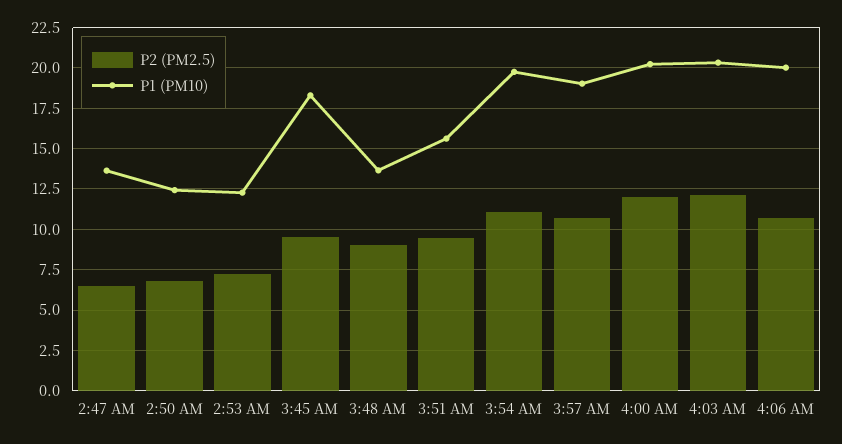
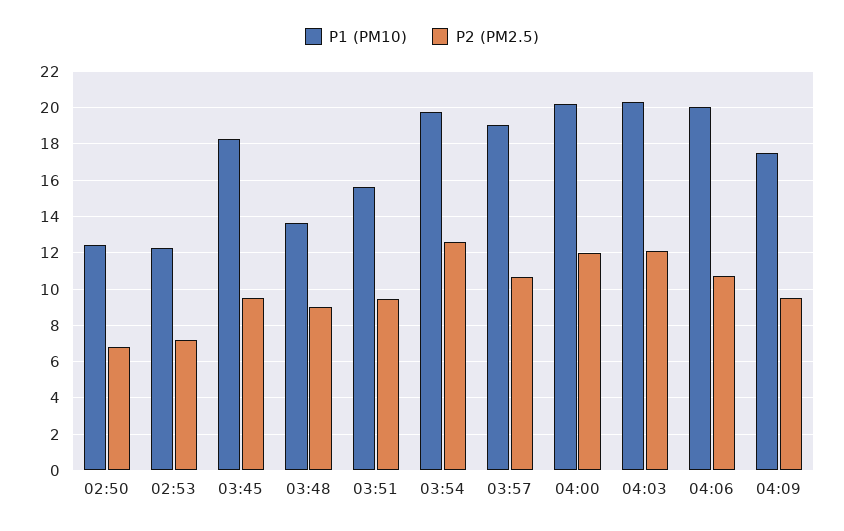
P2 (PM2.5), 2:47 AM: 6.5 -> none
P1 (PM10), 2:47 AM: 13.5 -> none
P2 (PM2.5), 3:54 AM: 11 -> 12.5
P1 (PM10), 04:09: none -> 17.5
P2 (PM2.5), 04:09: none -> 9.5

